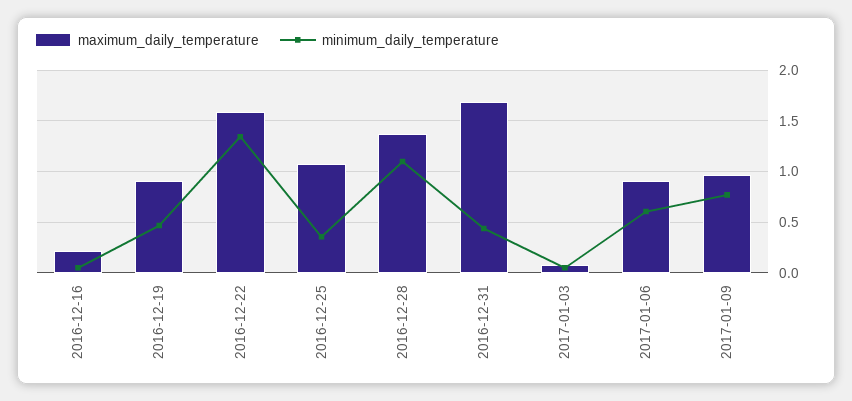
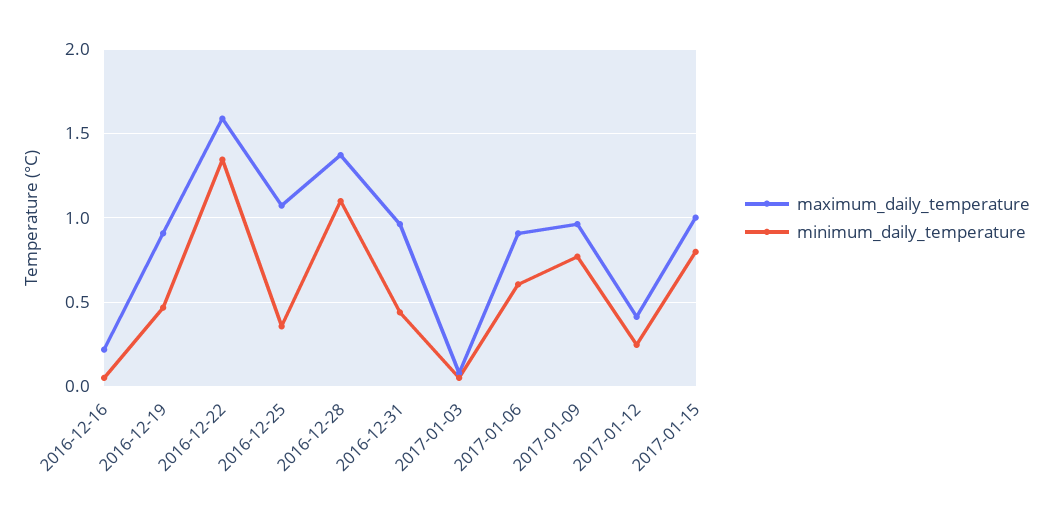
maximum_daily_temperature, 2016-12-31: 1.7 -> 0.95
maximum_daily_temperature, 2017-01-12: none -> 0.4
minimum_daily_temperature, 2017-01-12: none -> 0.25
maximum_daily_temperature, 2017-01-15: none -> 1
minimum_daily_temperature, 2017-01-15: none -> 0.8

